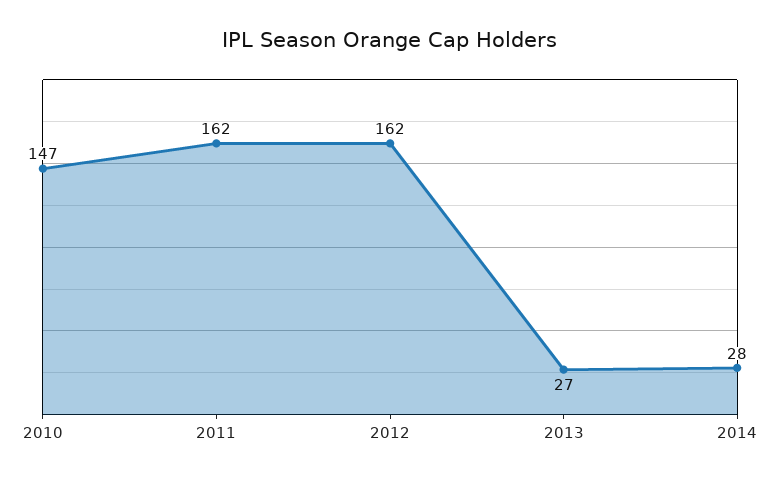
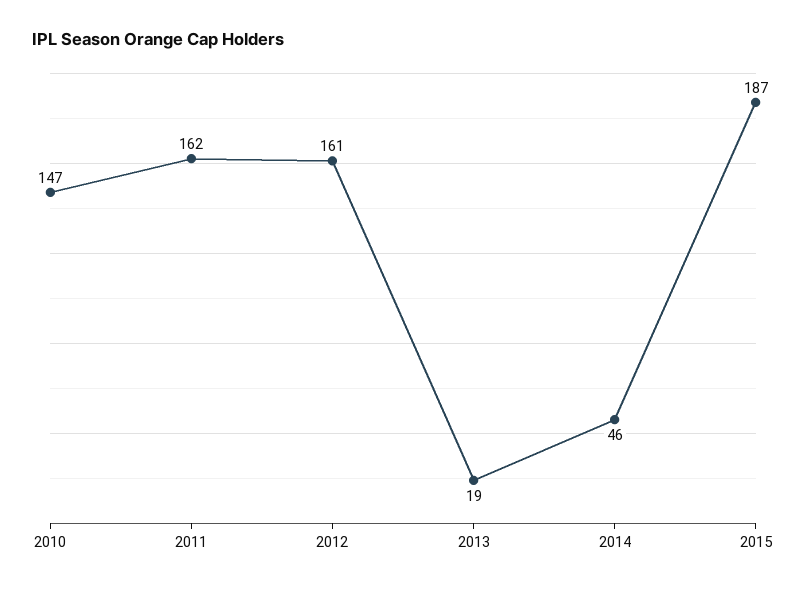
2012: 162 -> 161
2013: 27 -> 19
2014: 28 -> 46
2015: none -> 187

